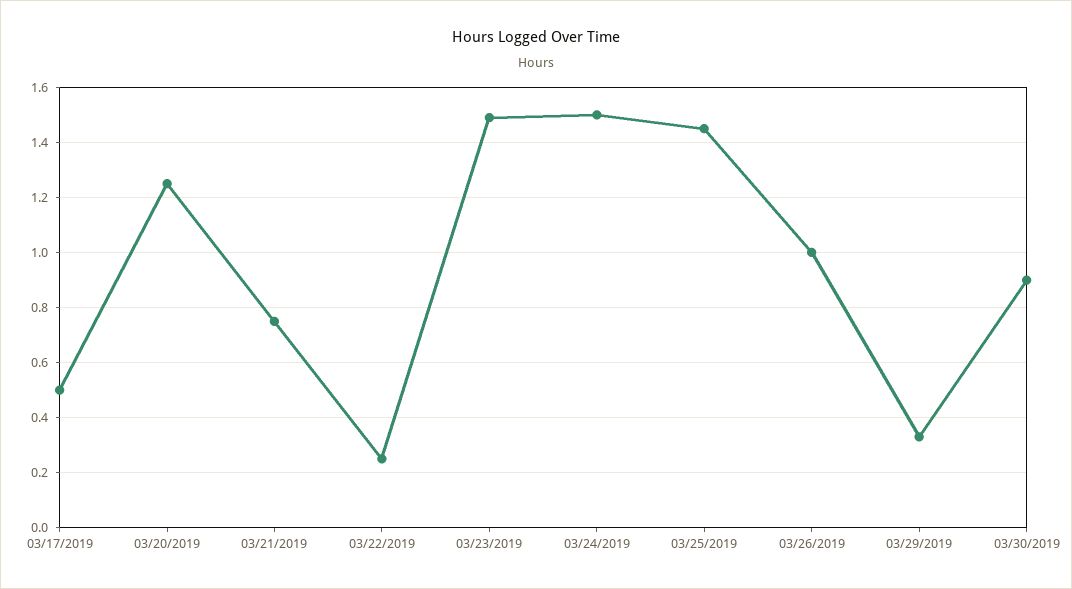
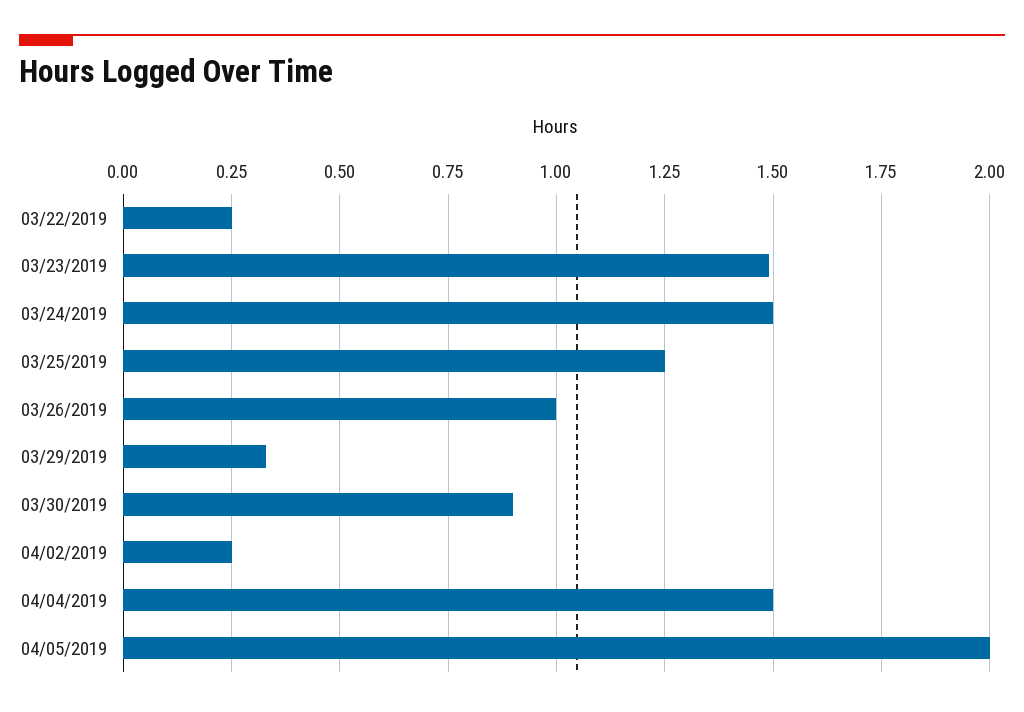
03/17/2019: 0.5 -> none
03/20/2019: 1.25 -> none
03/21/2019: 0.75 -> none
03/25/2019: 1.45 -> 1.25
04/02/2019: none -> 0.25
04/04/2019: none -> 1.5
04/05/2019: none -> 2

